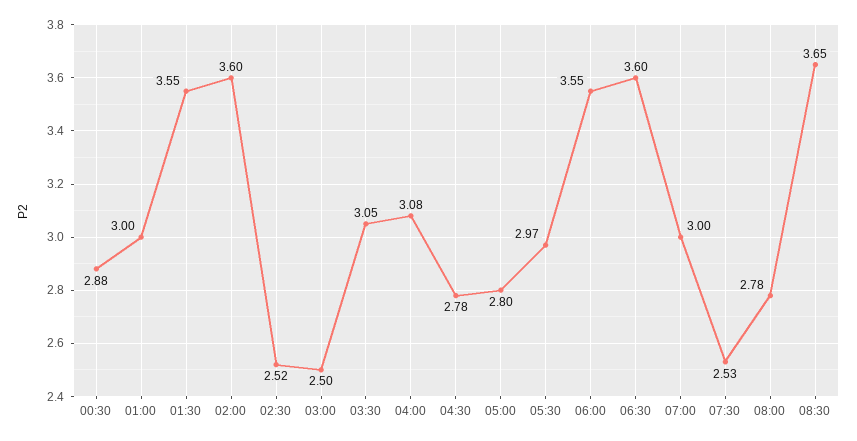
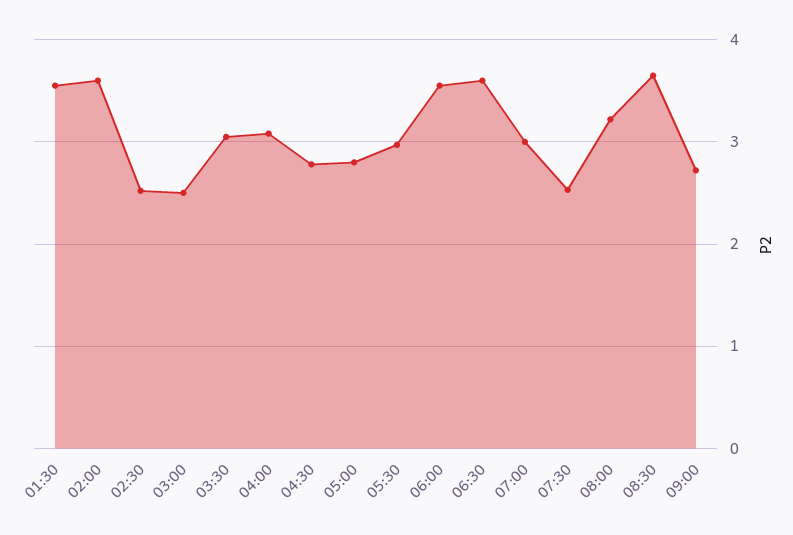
00:30: 2.88 -> none
01:00: 3 -> none
08:00: 2.78 -> 3.2
09:00: none -> 2.7

